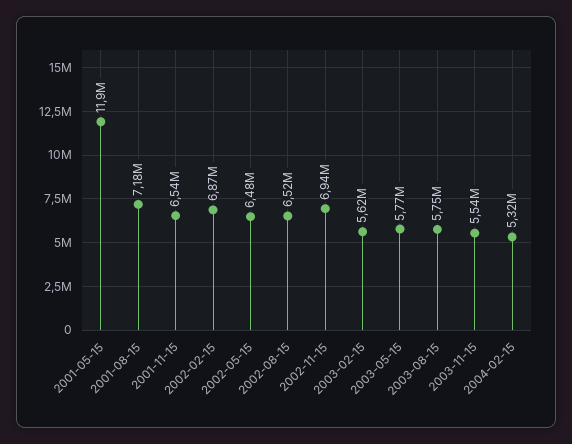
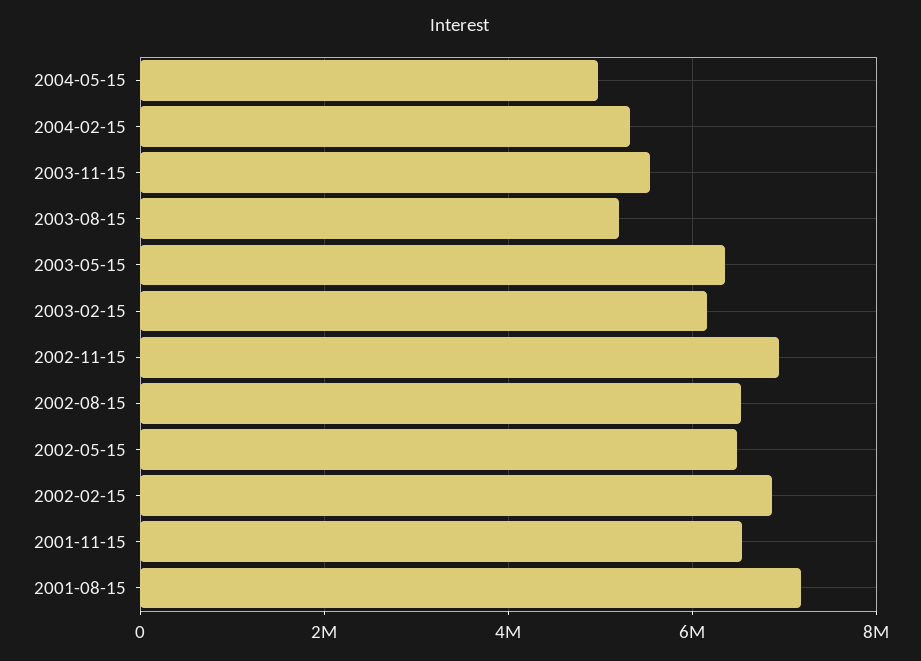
2001-05-15: 11900000 -> none
2003-02-15: 5620000 -> 6200000
2003-05-15: 5770000 -> 6400000
2003-08-15: 5750000 -> 5200000
2004-05-15: none -> 5000000

